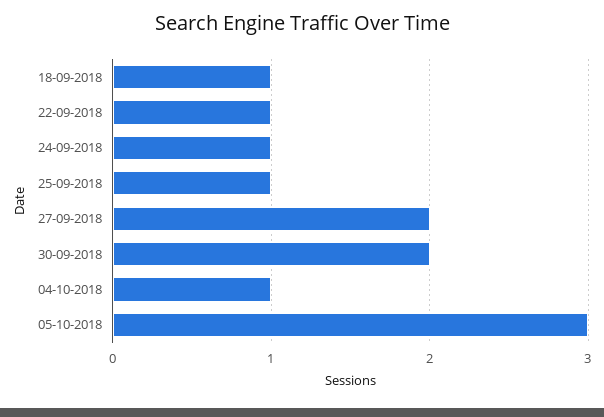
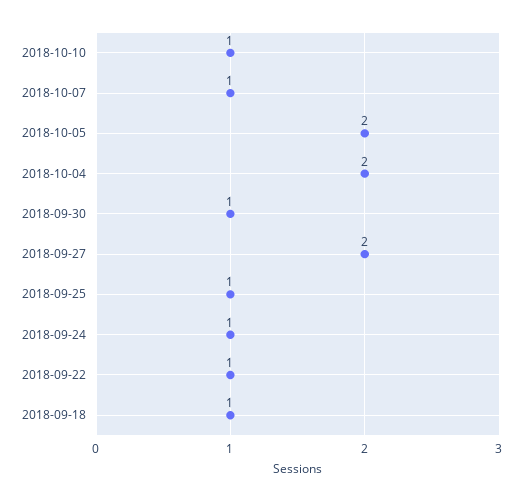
30-09-2018: 2 -> 1
04-10-2018: 1 -> 2
05-10-2018: 3 -> 2
2018-10-10: none -> 1
2018-10-07: none -> 1

